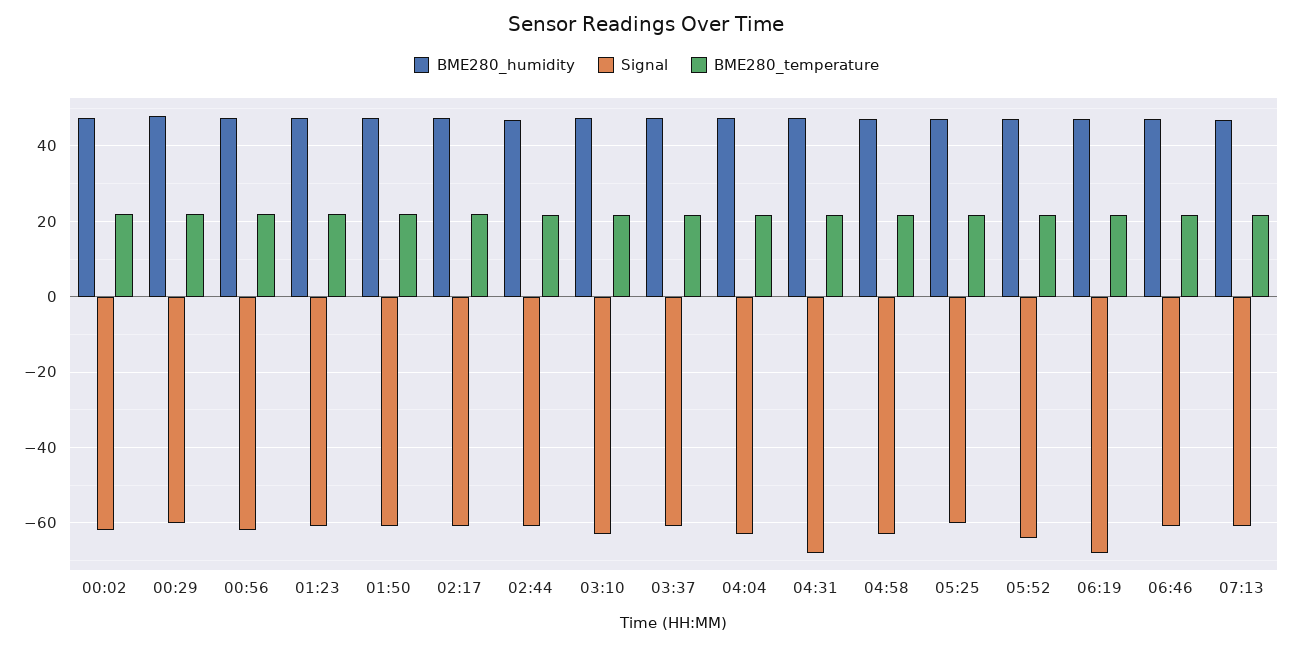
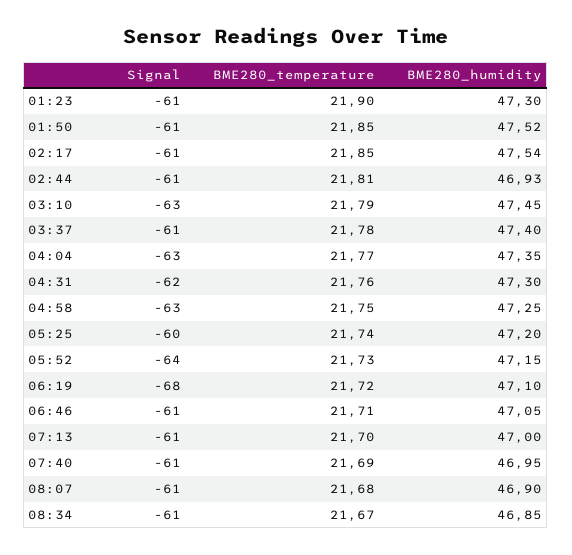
BME280_humidity, 00:02: 48 -> none
Signal, 00:02: -62 -> none
BME280_temperature, 00:02: 22 -> none
BME280_humidity, 00:29: 48 -> none
Signal, 00:29: -60 -> none
BME280_temperature, 00:29: 22 -> none
BME280_humidity, 00:56: 48 -> none
Signal, 00:56: -62 -> none
BME280_temperature, 00:56: 22 -> none
Signal, 04:31: -68 -> -62
Signal, 07:40: none -> -61
BME280_temperature, 07:40: none -> 21.69
BME280_humidity, 07:40: none -> 46.95
Signal, 08:07: none -> -61
BME280_temperature, 08:07: none -> 21.68
BME280_humidity, 08:07: none -> 46.9
Signal, 08:34: none -> -61
BME280_temperature, 08:34: none -> 21.67
BME280_humidity, 08:34: none -> 46.85

